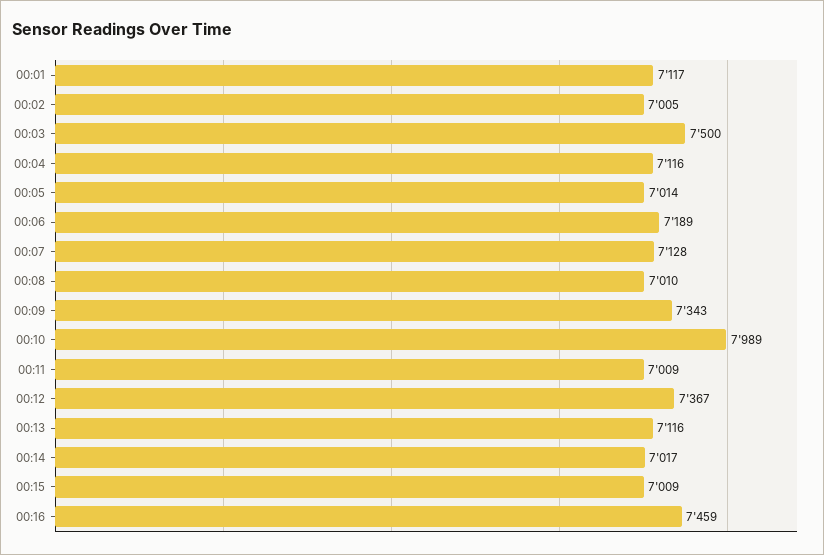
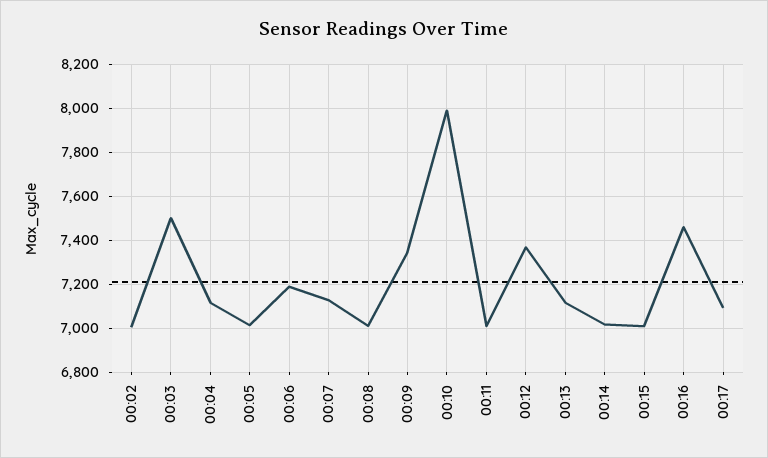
00:01: 7117 -> none
00:17: none -> 7100

